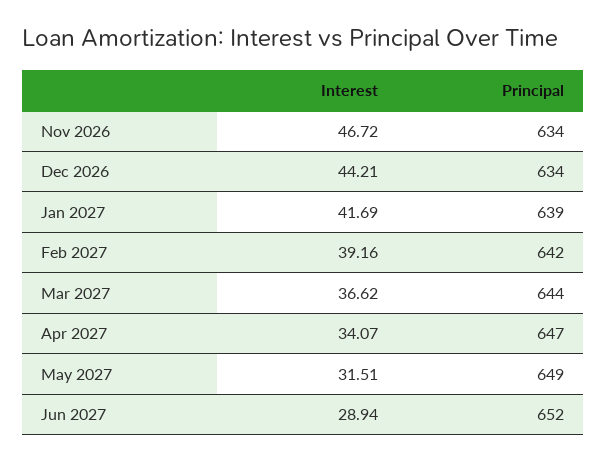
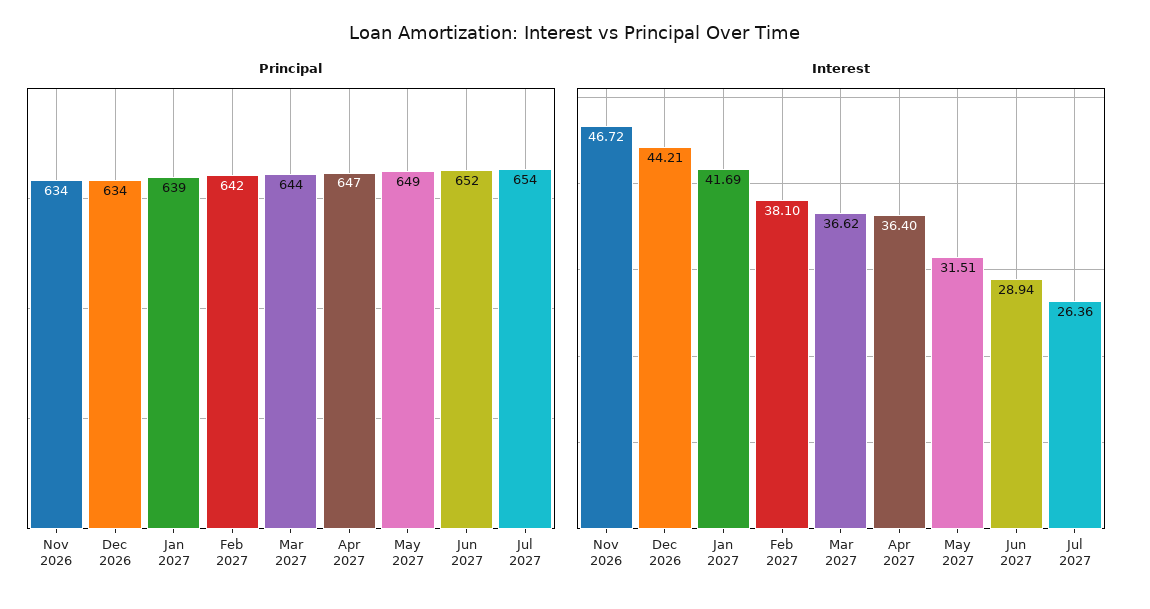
Interest, Feb 2027: 39.16 -> 38.1
Interest, Apr 2027: 34.07 -> 36.4
Principal, Jul 2027: none -> 654
Interest, Jul 2027: none -> 26.36

